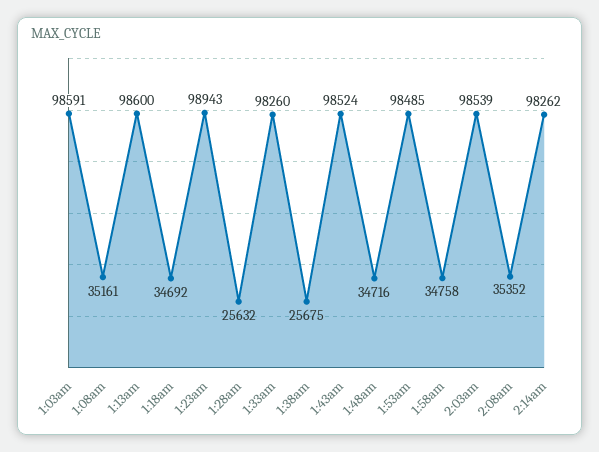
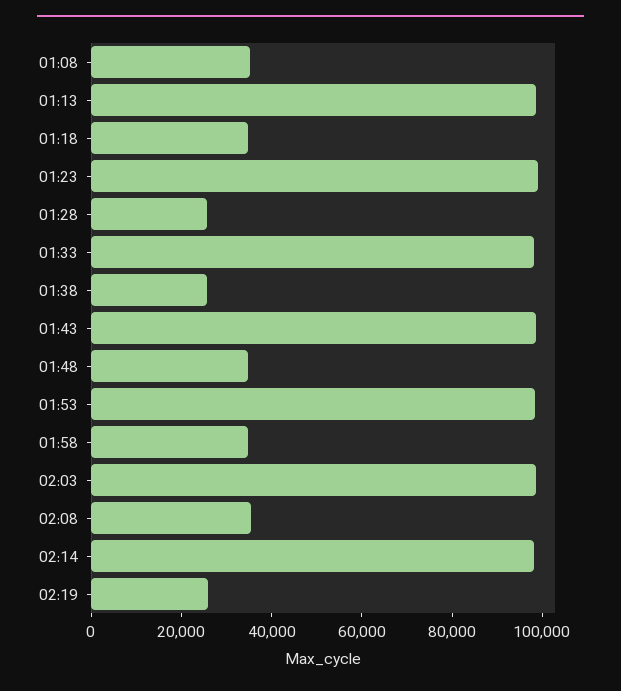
1:03am: 98591 -> none
02:19: none -> 25000

